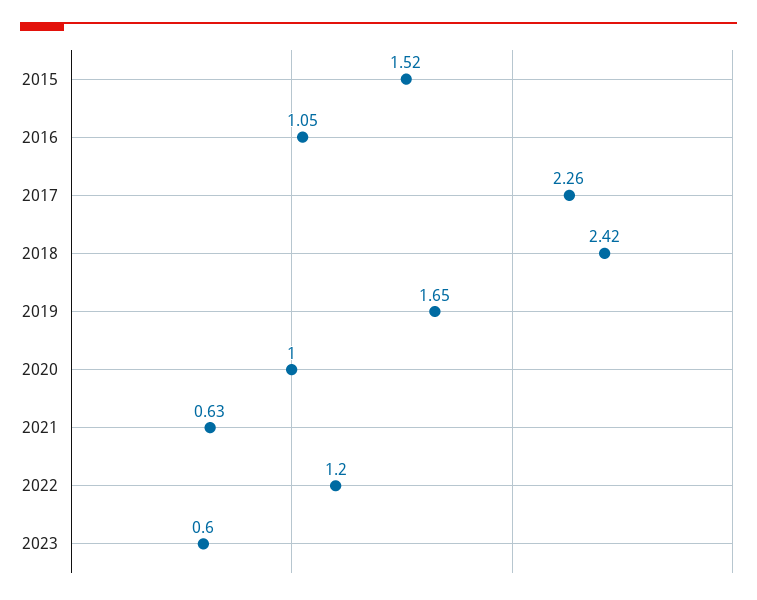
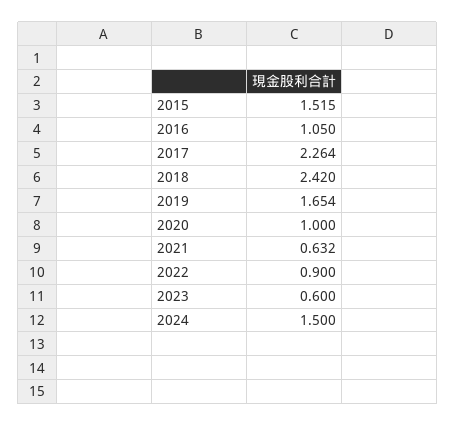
2022: 1.2 -> 0.9
2024: none -> 1.5

